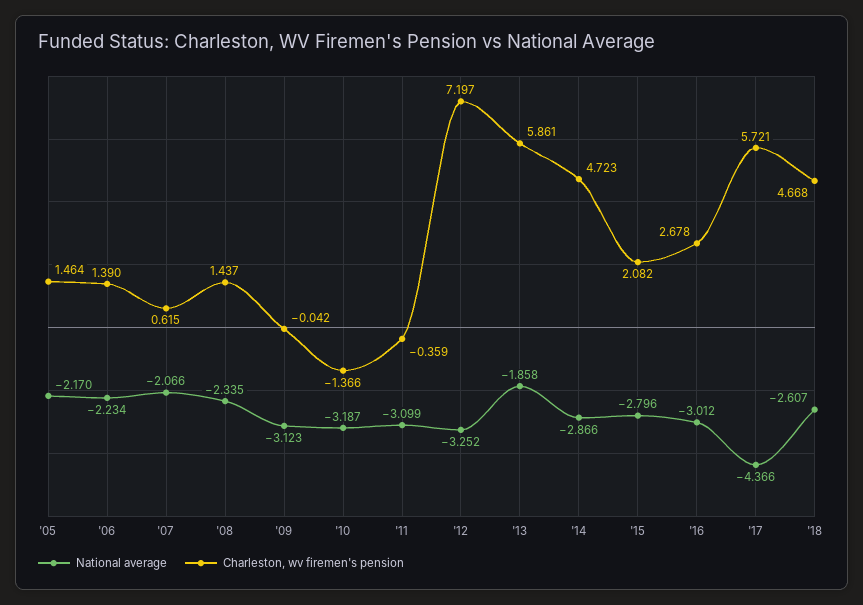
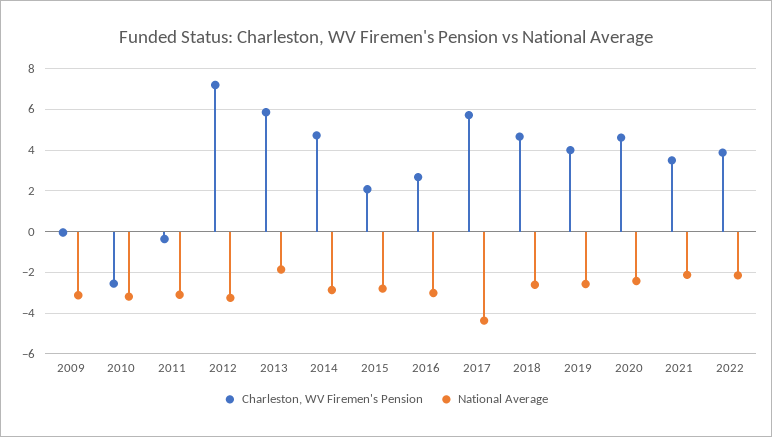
National average, '05: -2.17 -> none
Charleston, wv firemen's pension, '05: 1.464 -> none
National average, '06: -2.234 -> none
Charleston, wv firemen's pension, '06: 1.39 -> none
National average, '07: -2.066 -> none
Charleston, wv firemen's pension, '07: 0.615 -> none
National average, '08: -2.335 -> none
Charleston, wv firemen's pension, '08: 1.437 -> none
Charleston, wv firemen's pension, '10: -1.366 -> -2.5
Charleston, wv firemen's pension, 2019: none -> 4
National average, 2019: none -> -2.5
Charleston, wv firemen's pension, 2020: none -> 4.5
National average, 2020: none -> -2.5
Charleston, wv firemen's pension, 2021: none -> 3.5
National average, 2021: none -> -2
Charleston, wv firemen's pension, 2022: none -> 4
National average, 2022: none -> -2

